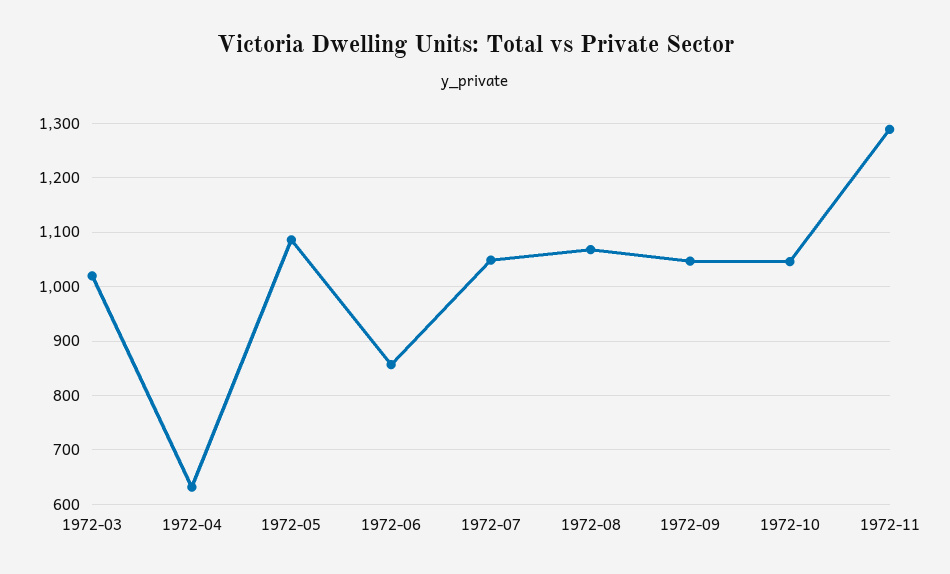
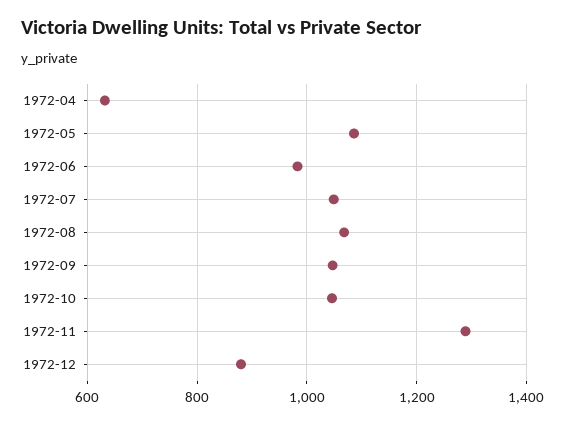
1972-03: 1020 -> none
1972-06: 860 -> 980
1972-12: none -> 880

